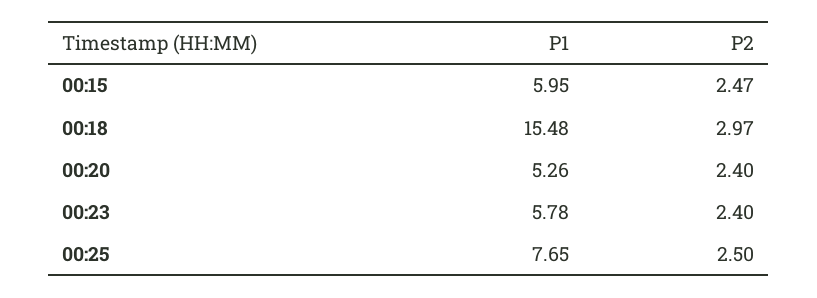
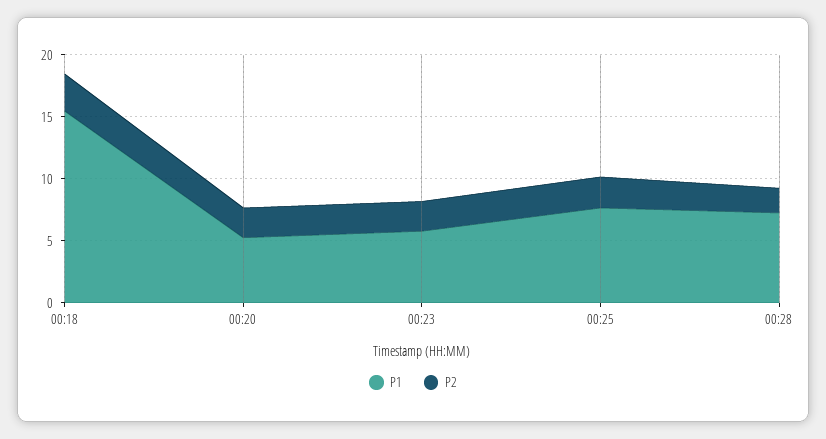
P1, 00:15: 5.95 -> none
P2, 00:15: 2.47 -> none
P1, 00:28: none -> 7
P2, 00:28: none -> 2

